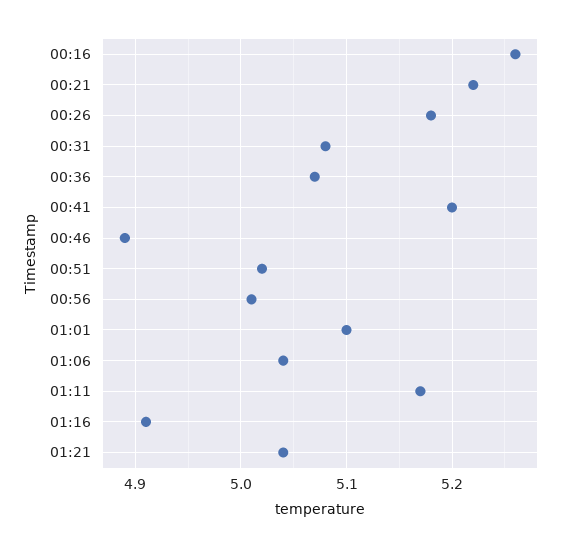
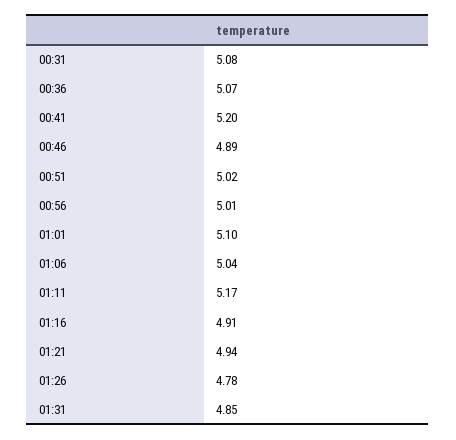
00:16: 5.26 -> none
00:21: 5.22 -> none
00:26: 5.18 -> none
01:21: 5.04 -> 4.94
01:26: none -> 4.78
01:31: none -> 4.85

